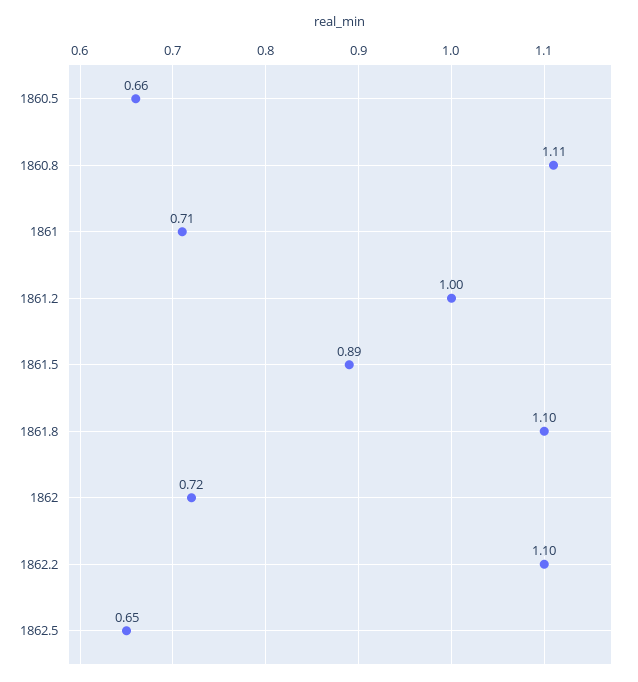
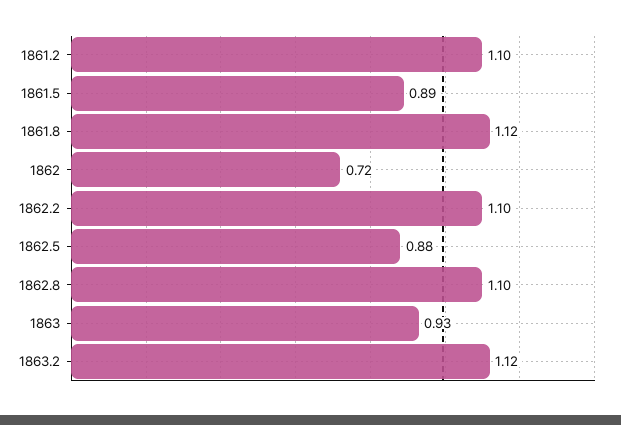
1860.5: 0.66 -> none
1860.8: 1.11 -> none
1861: 0.71 -> none
1861.2: 1 -> 1.1
1861.8: 1.1 -> 1.12
1862.5: 0.65 -> 0.88
1862.8: none -> 1.1
1863: none -> 0.93
1863.2: none -> 1.12

